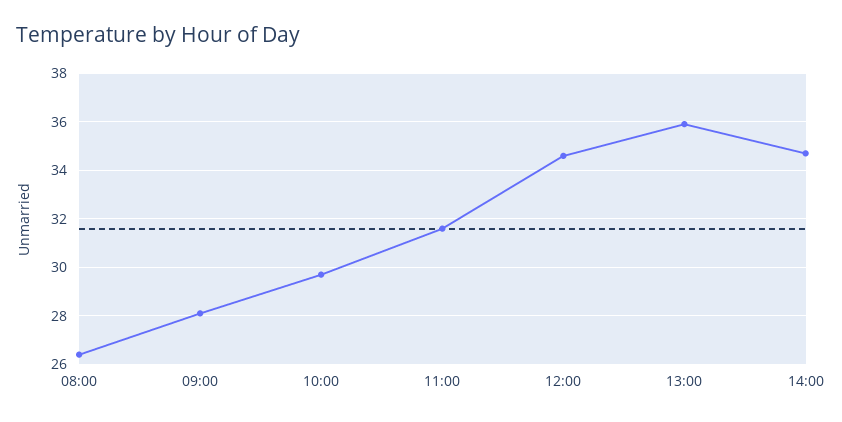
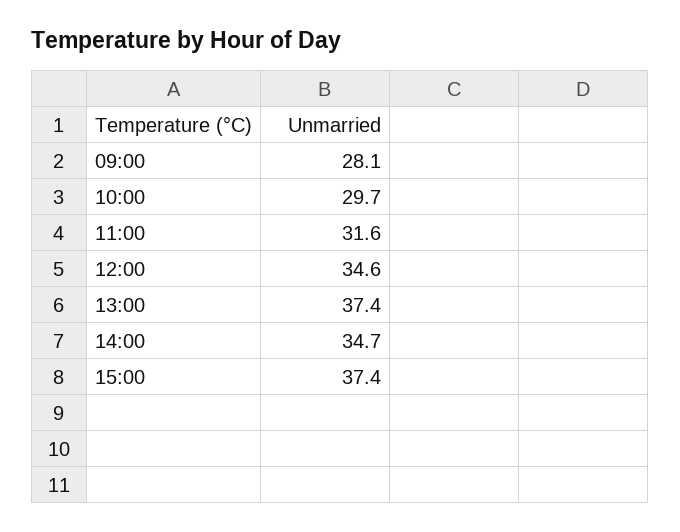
08:00: 26.5 -> none
13:00: 36 -> 37.4
15:00: none -> 37.4

